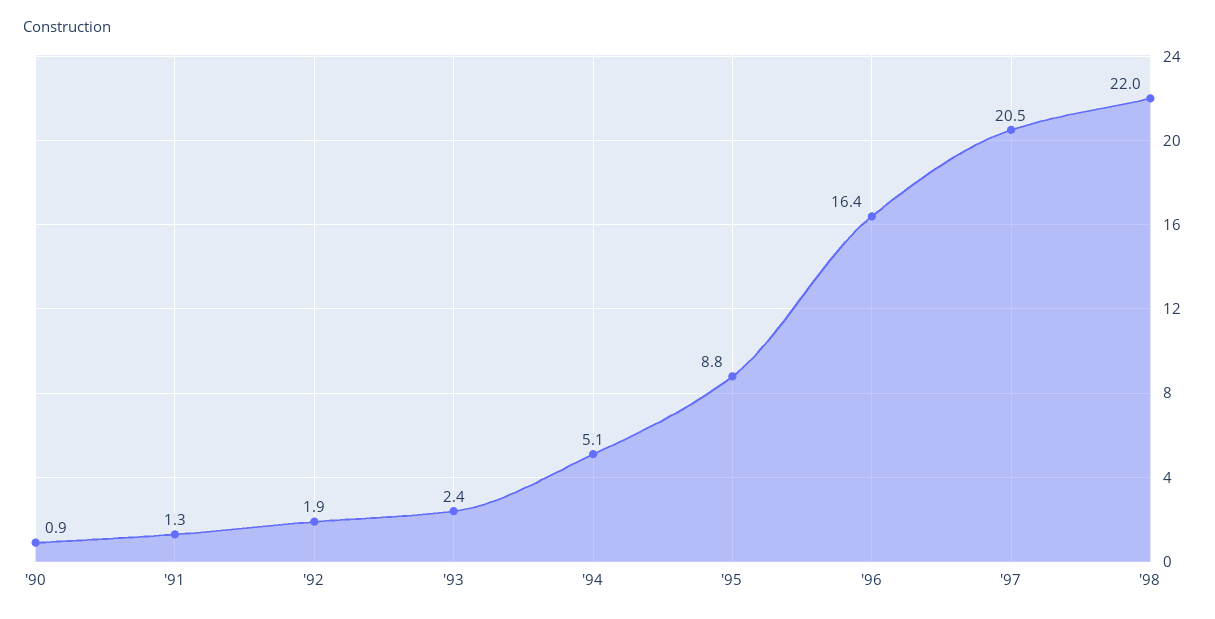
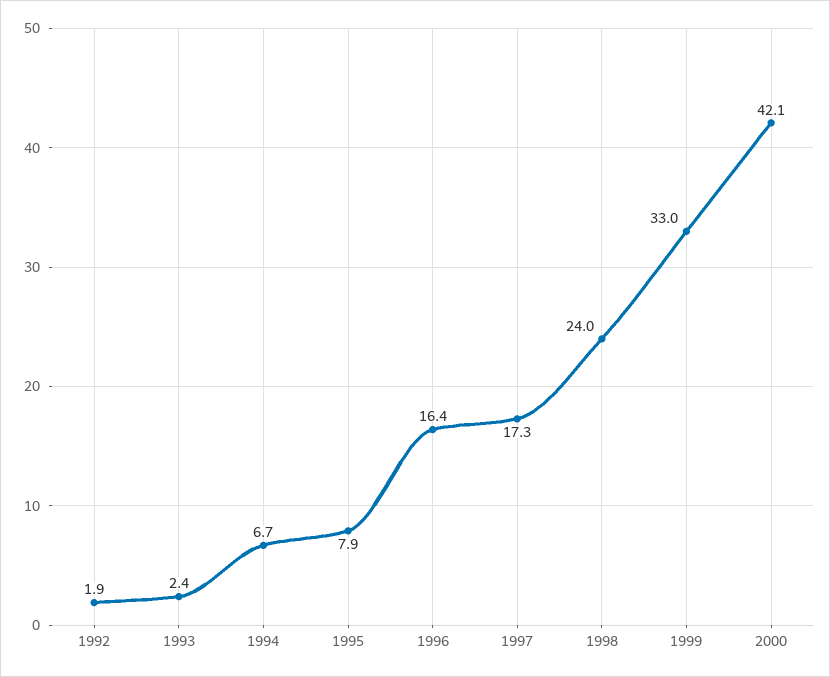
'90: 0.9 -> none
'91: 1.3 -> none
'94: 5.1 -> 6.7
'95: 8.8 -> 7.9
'97: 20.5 -> 17.3
'98: 22 -> 24
1999: none -> 33
2000: none -> 42.1

